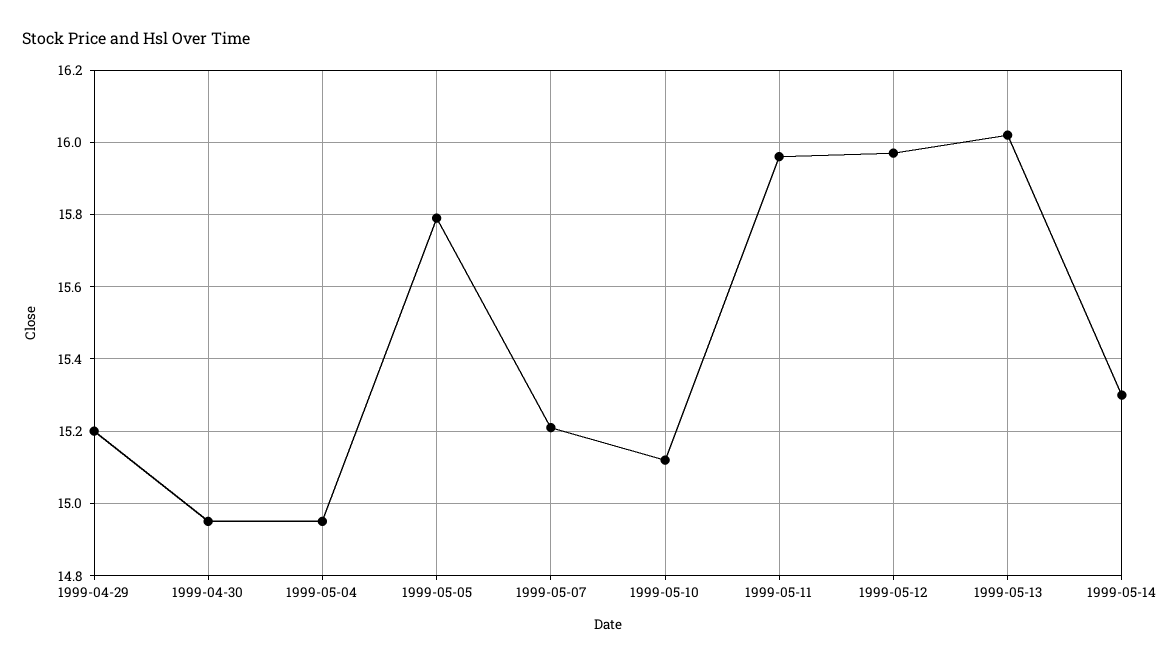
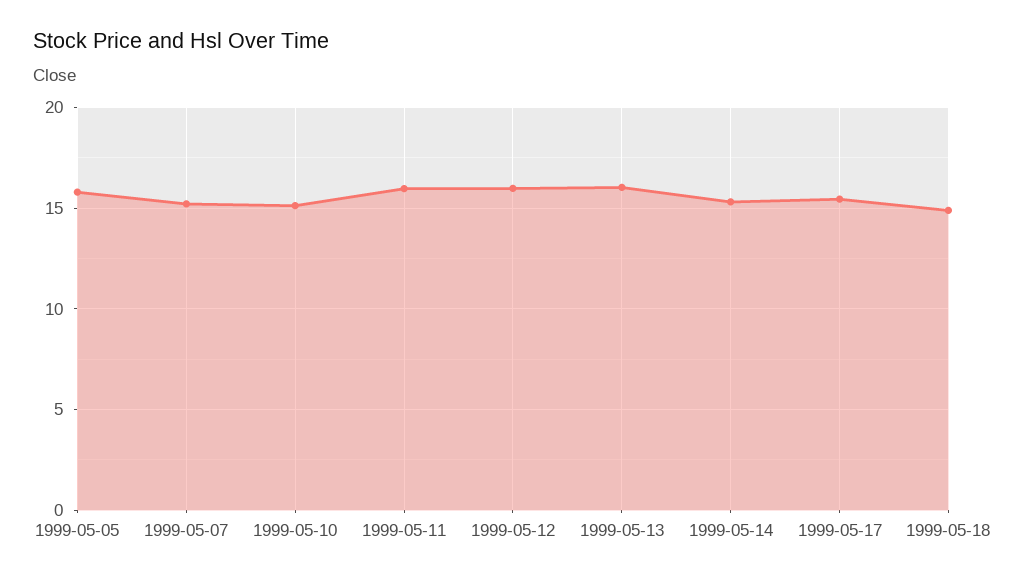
1999-04-29: 15.2 -> none
1999-04-30: 14.95 -> none
1999-05-04: 14.95 -> none
1999-05-17: none -> 15.5
1999-05-18: none -> 15

